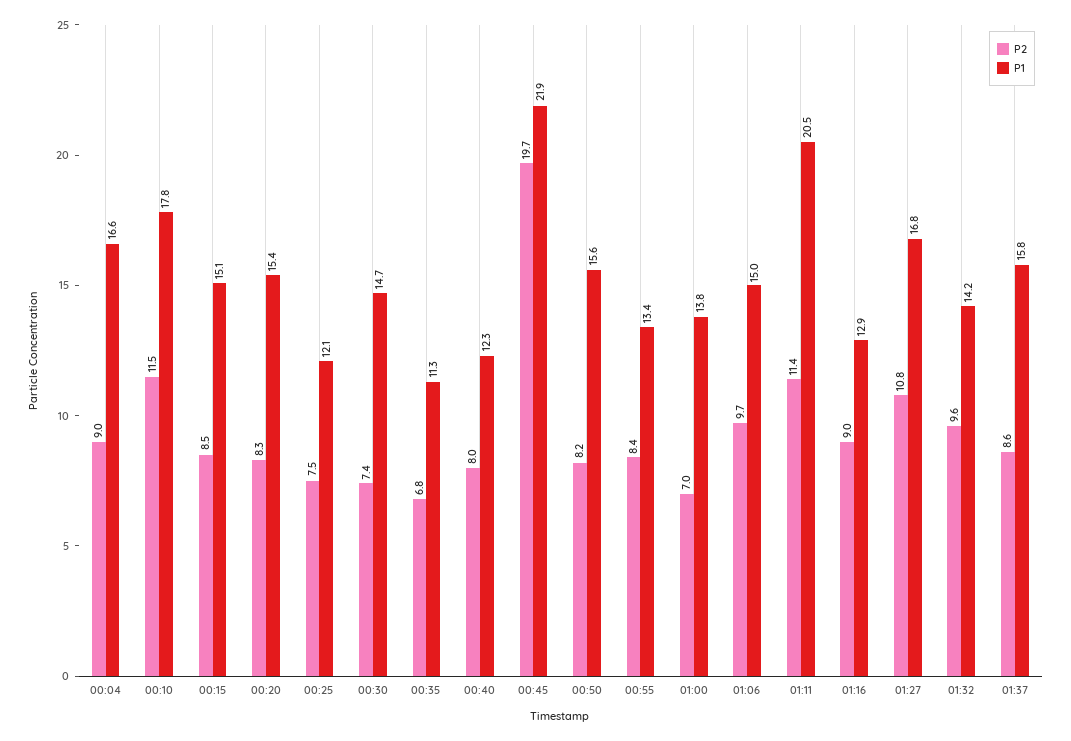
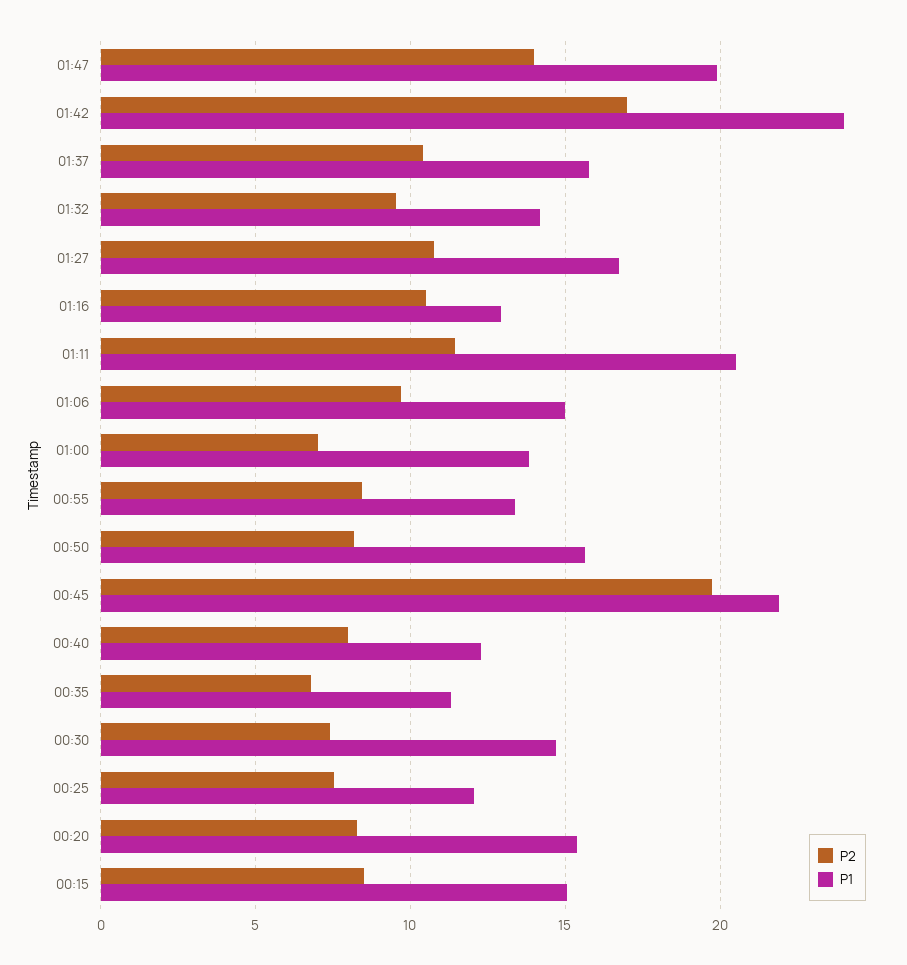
P2, 00:04: 9 -> none
P1, 00:04: 16.6 -> none
P2, 00:10: 11.5 -> none
P1, 00:10: 17.8 -> none
P2, 01:16: 9 -> 10.5
P2, 01:37: 8.6 -> 10.5
P2, 01:47: none -> 14
P1, 01:47: none -> 20
P2, 01:42: none -> 17
P1, 01:42: none -> 24

